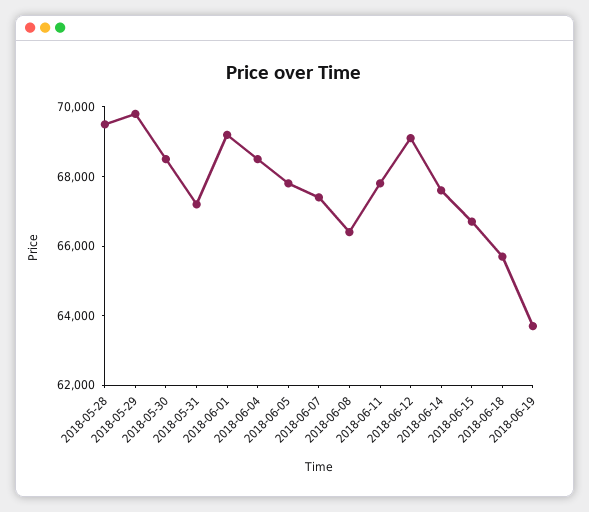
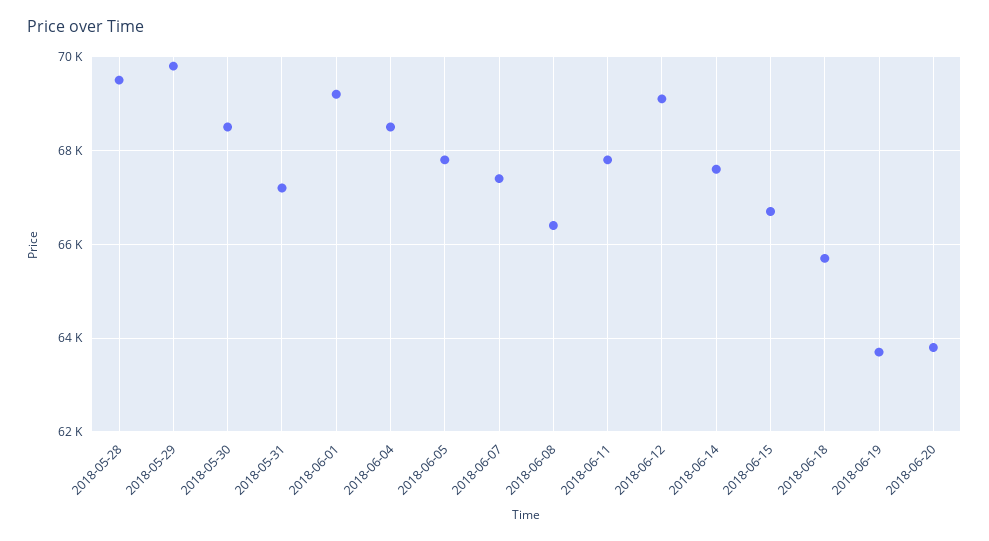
2018-06-20: none -> 63800

